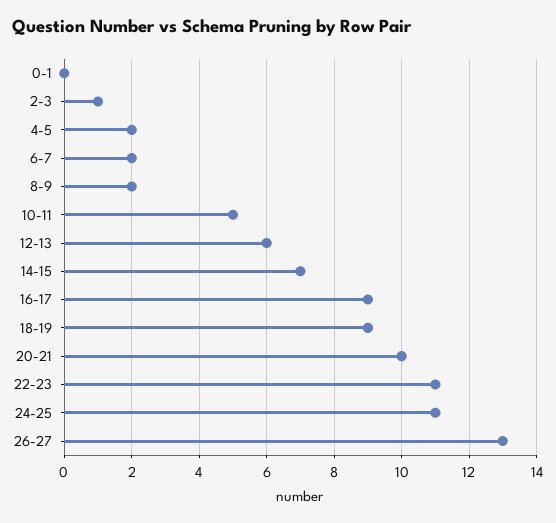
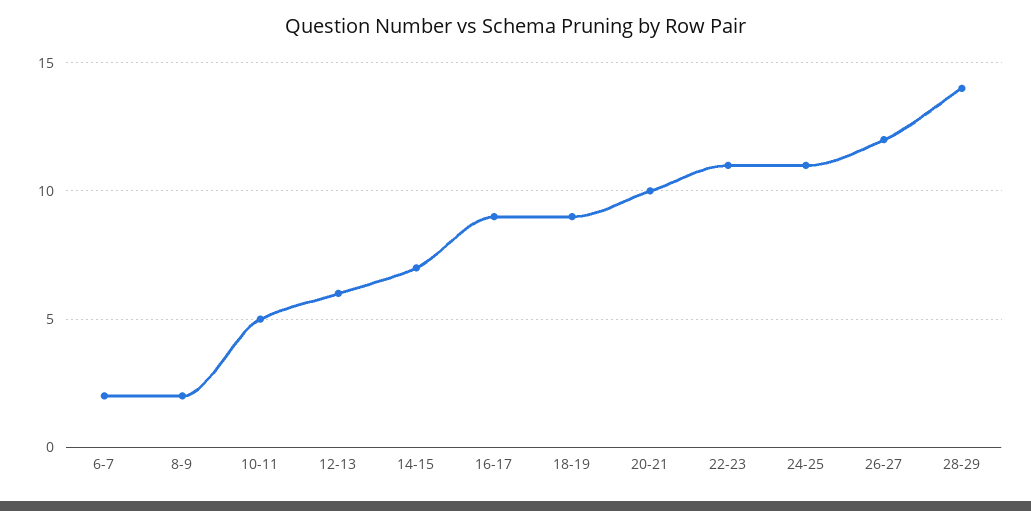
0-1: 0 -> none
2-3: 1 -> none
4-5: 2 -> none
26-27: 13 -> 12
28-29: none -> 14

